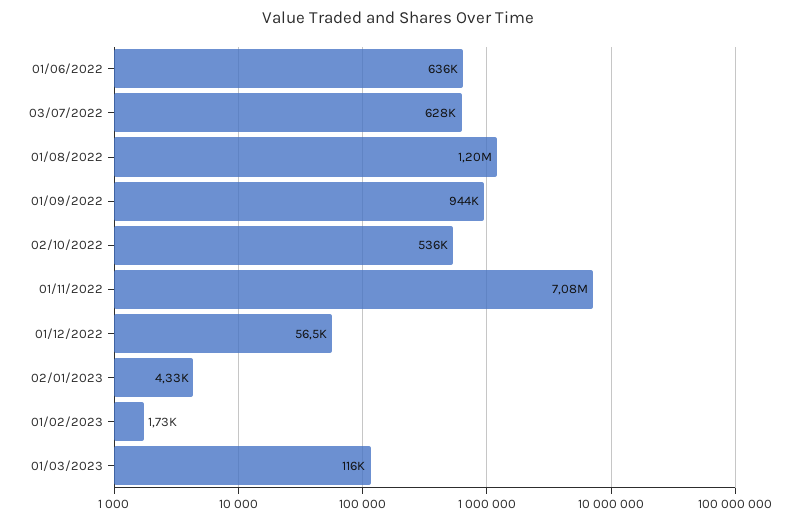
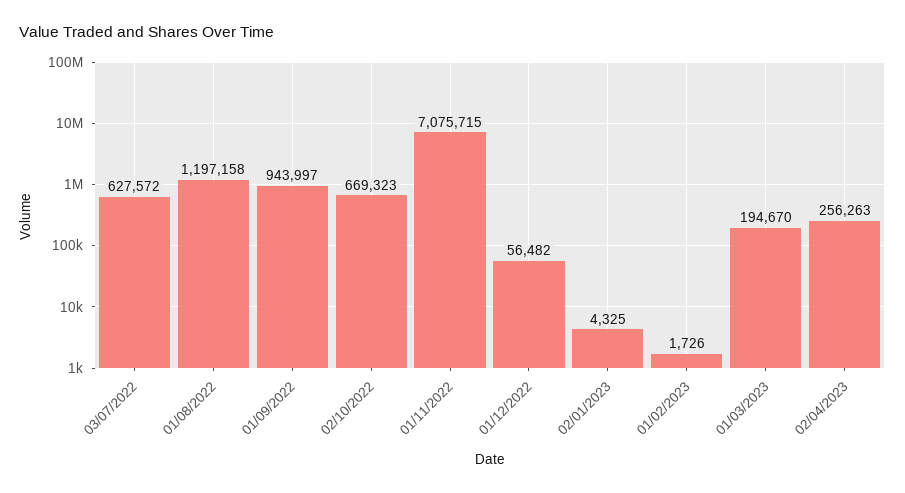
01/06/2022: 636000 -> none
02/10/2022: 536000 -> 669323
01/03/2023: 116000 -> 194670
02/04/2023: none -> 256263

